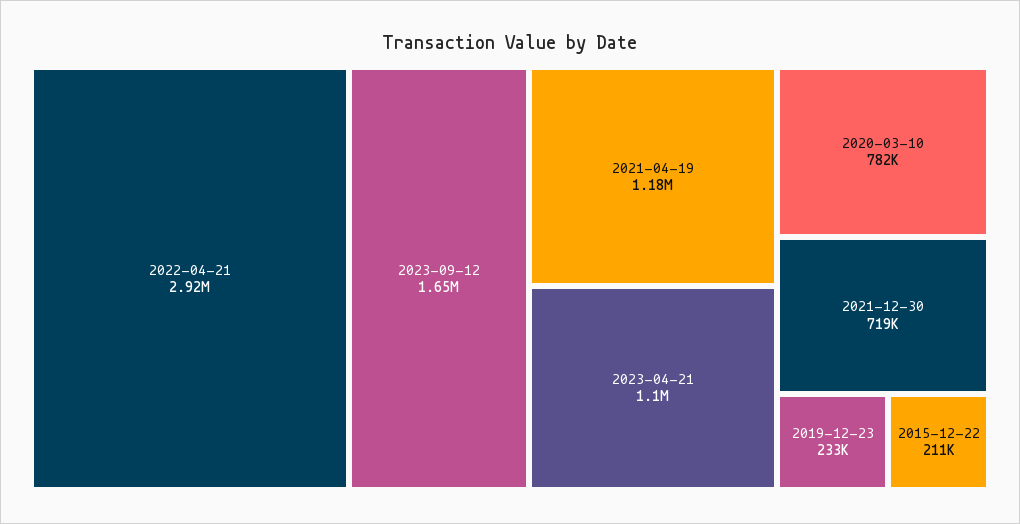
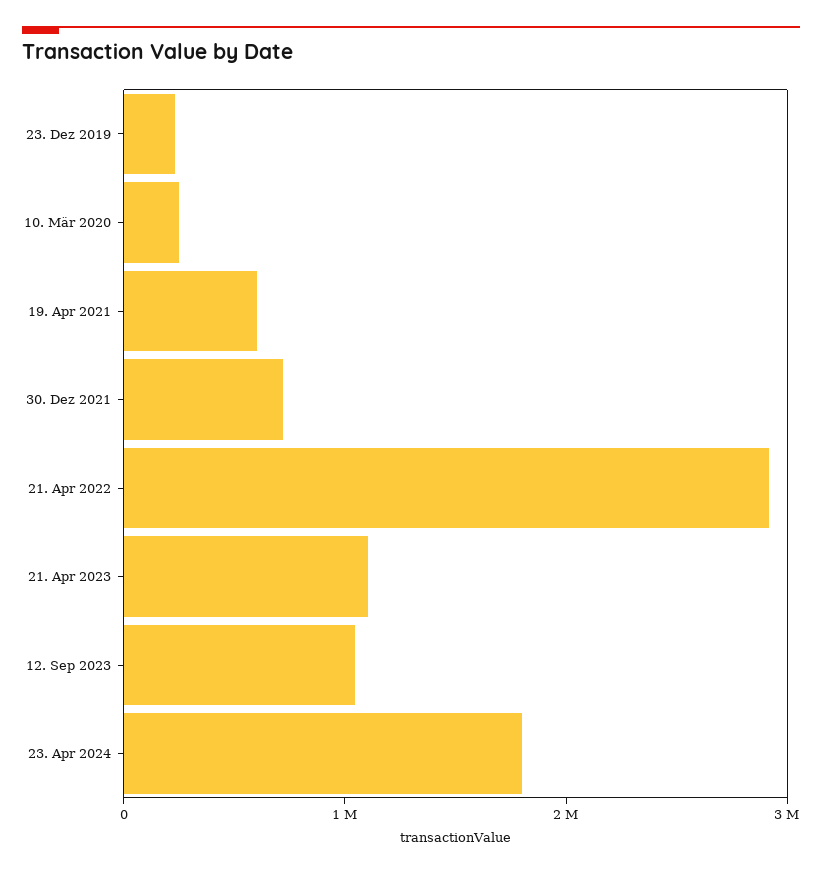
2023-09-12: 1650000 -> 1000000
2021-04-19: 1180000 -> 600000
2020-03-10: 782000 -> 200000
2015-12-22: 211000 -> none
23. Apr 2024: none -> 1800000

